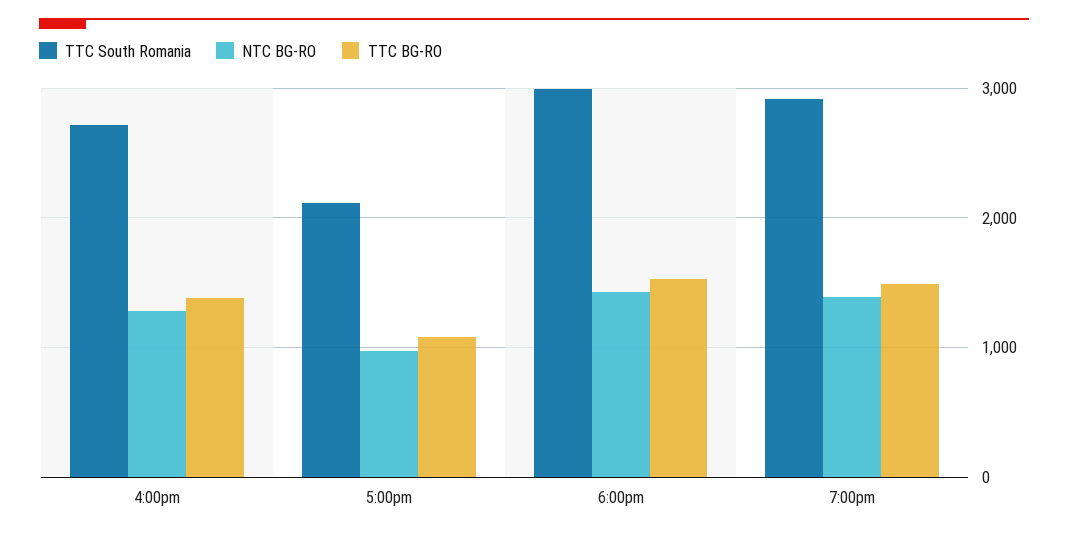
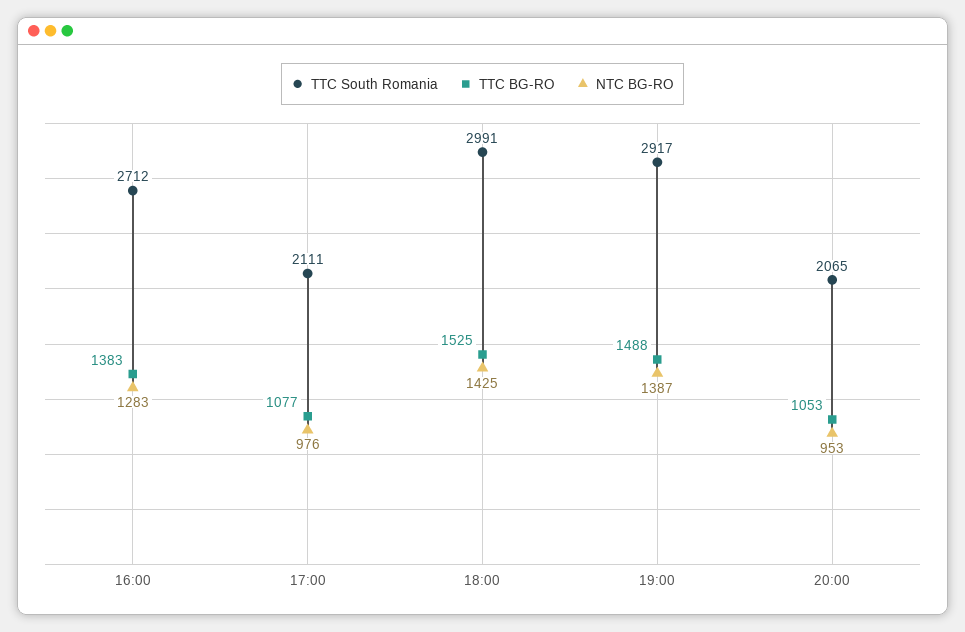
TTC South Romania, 20:00: none -> 2065
TTC BG-RO, 20:00: none -> 1053
NTC BG-RO, 20:00: none -> 953

